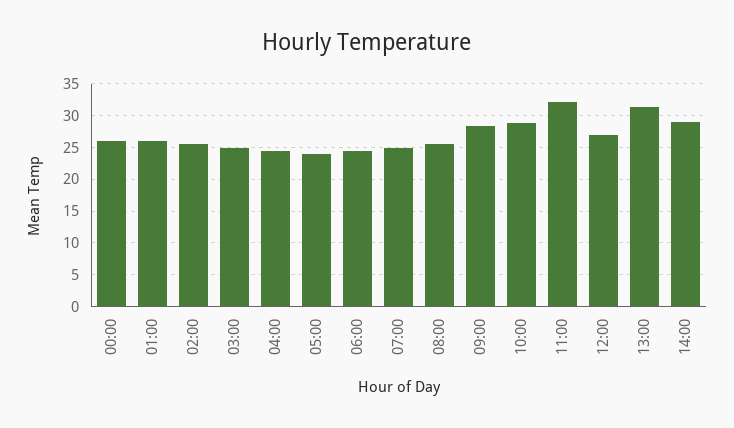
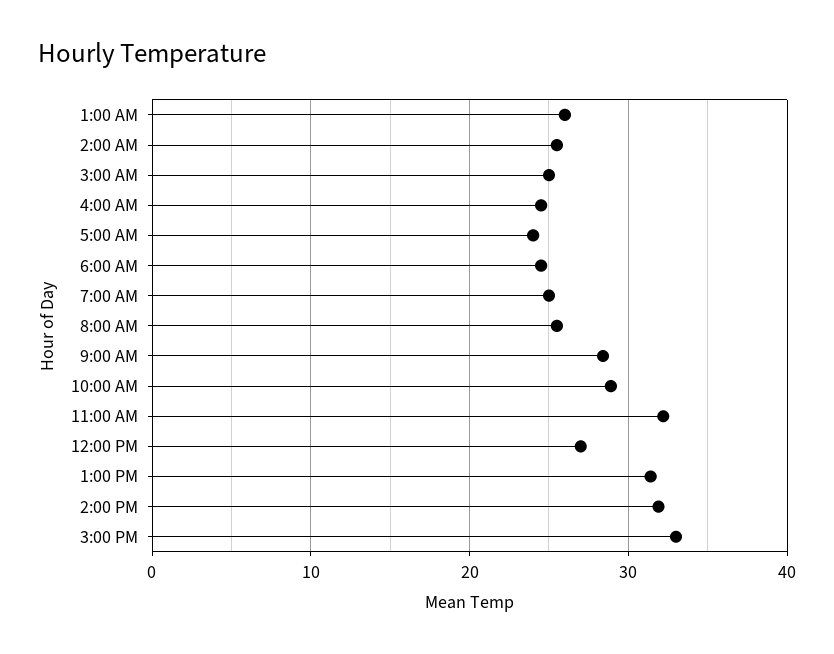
00:00: 26 -> none
14:00: 29 -> 32
3:00 PM: none -> 33

